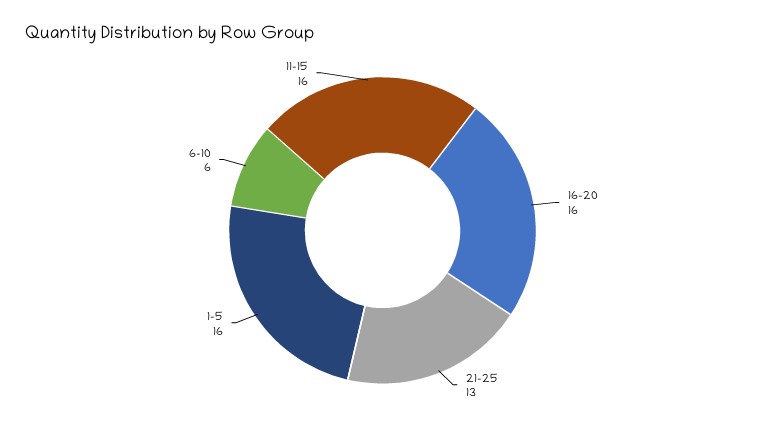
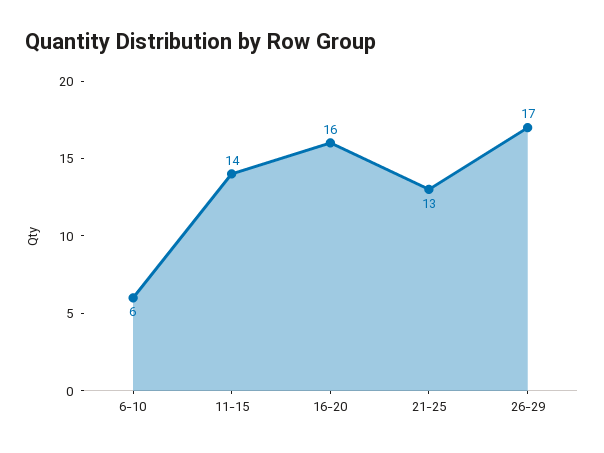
1-5: 16 -> none
11-15: 16 -> 14
26-29: none -> 17

